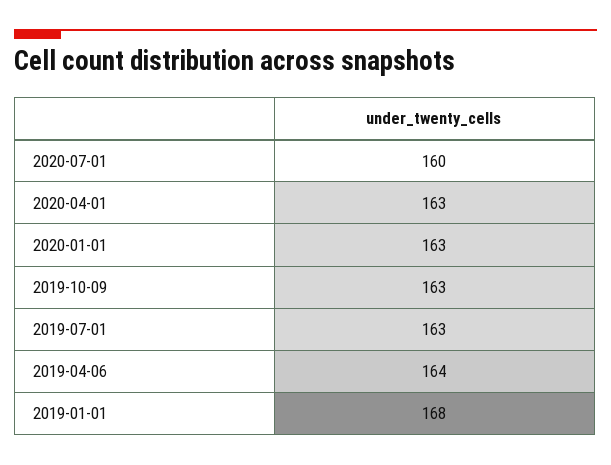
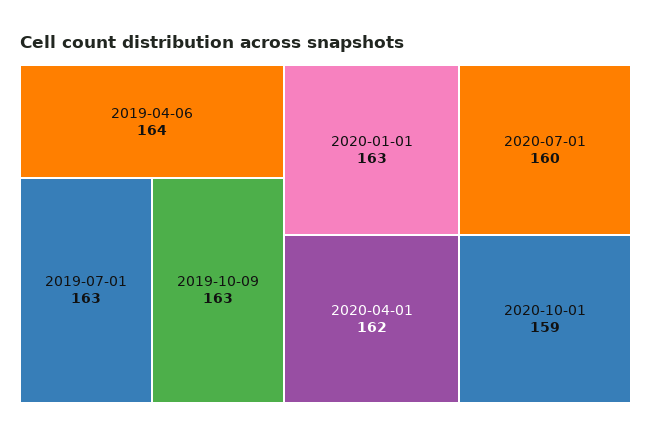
2020-04-01: 163 -> 162
2019-01-01: 168 -> none
2020-10-01: none -> 159

